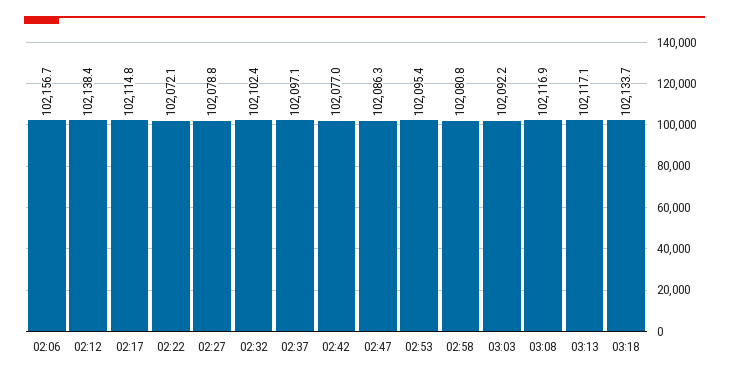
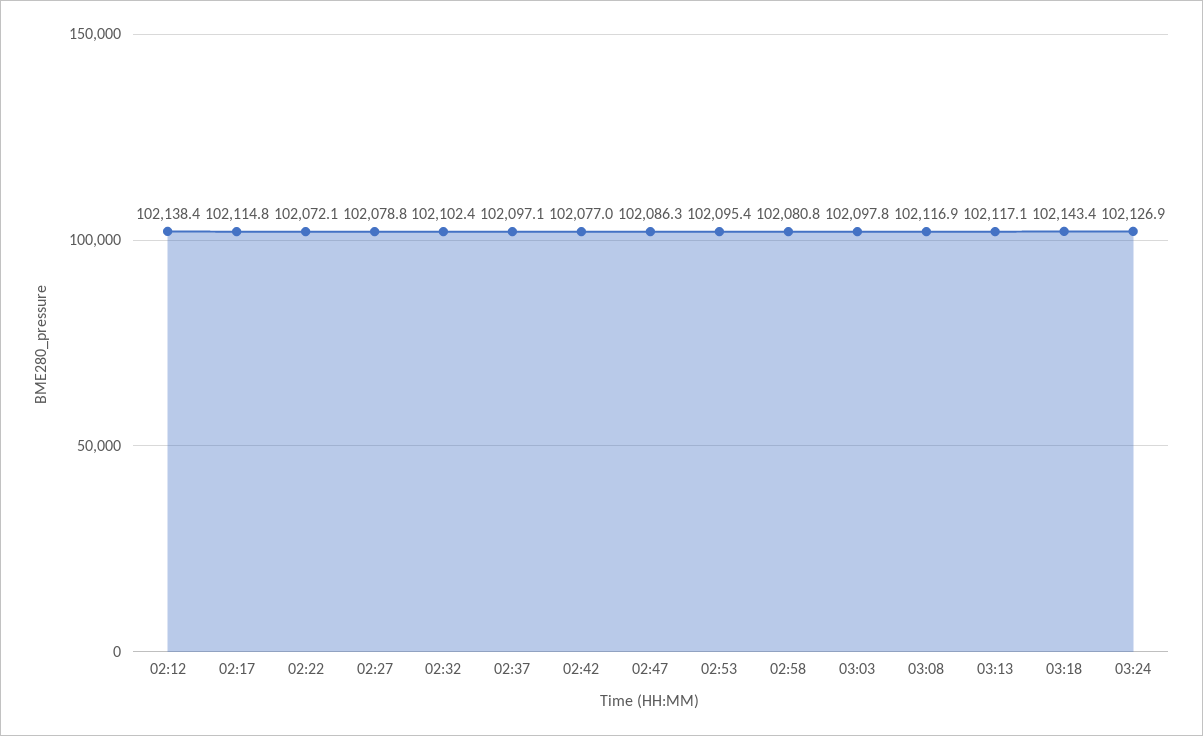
02:06: 102156.7 -> none
03:03: 102092.2 -> 102097.8
03:18: 102133.7 -> 102143.4
03:24: none -> 102126.9

